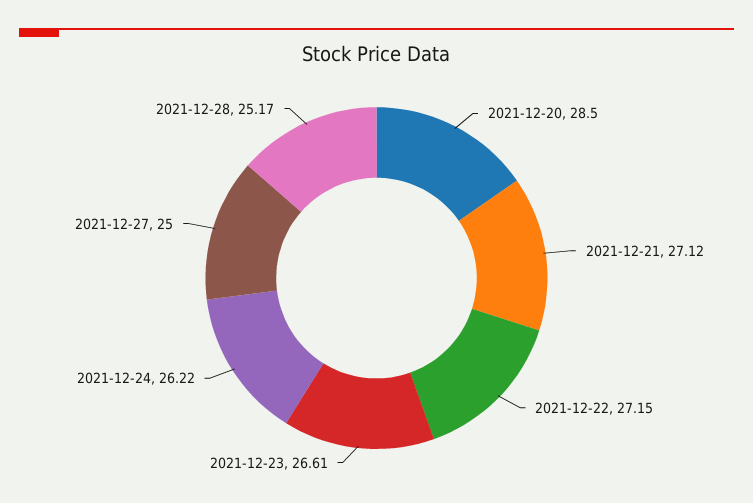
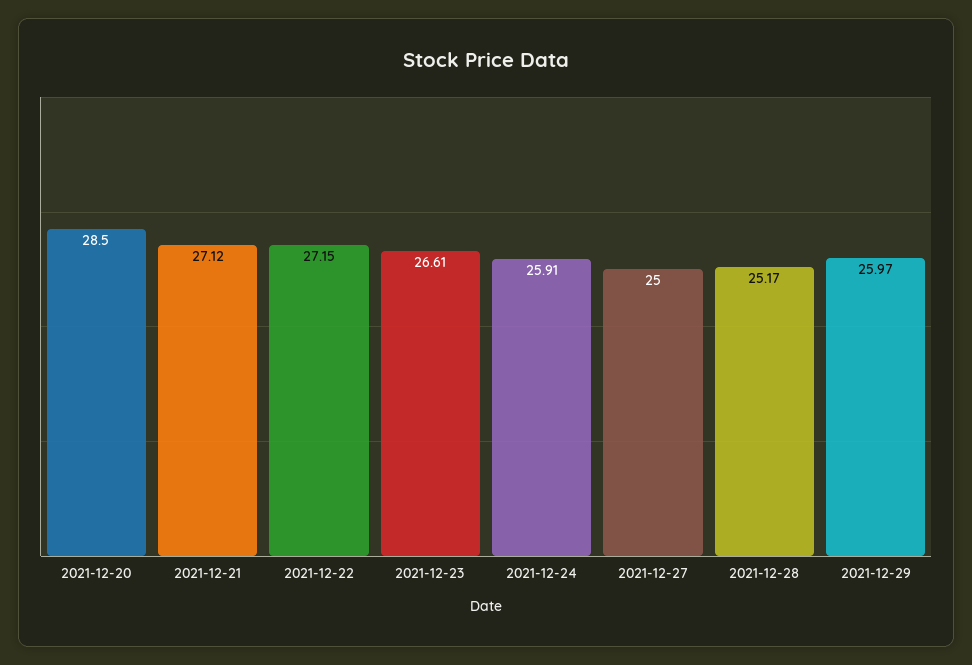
2021-12-24: 26.22 -> 25.91
2021-12-29: none -> 25.97

